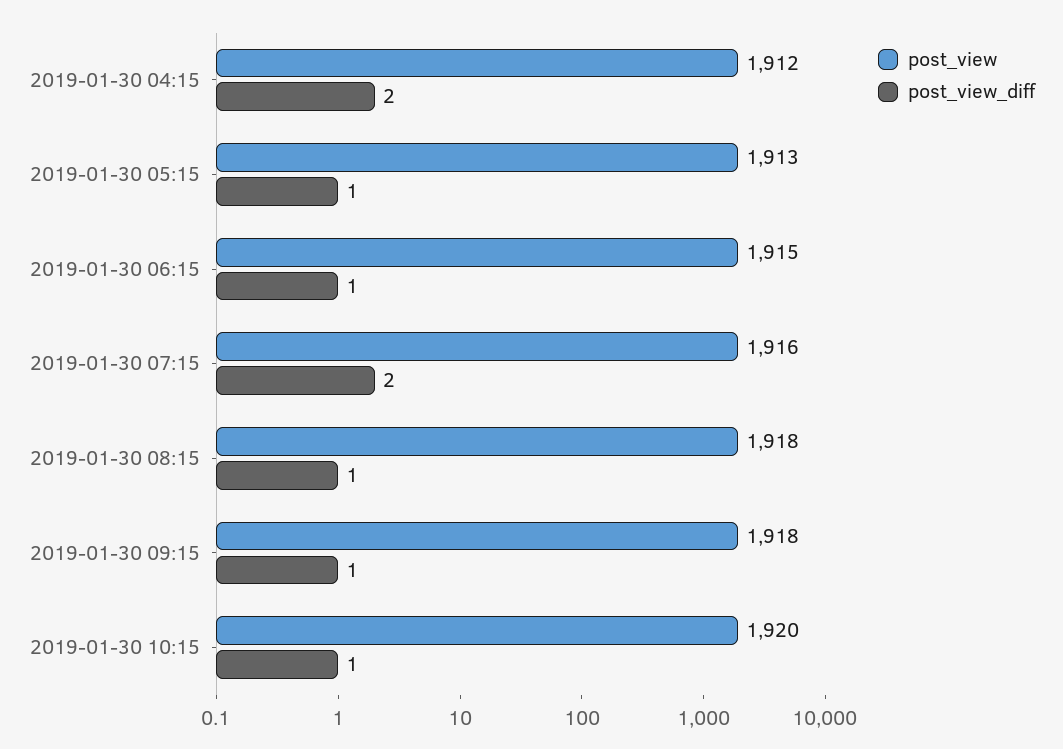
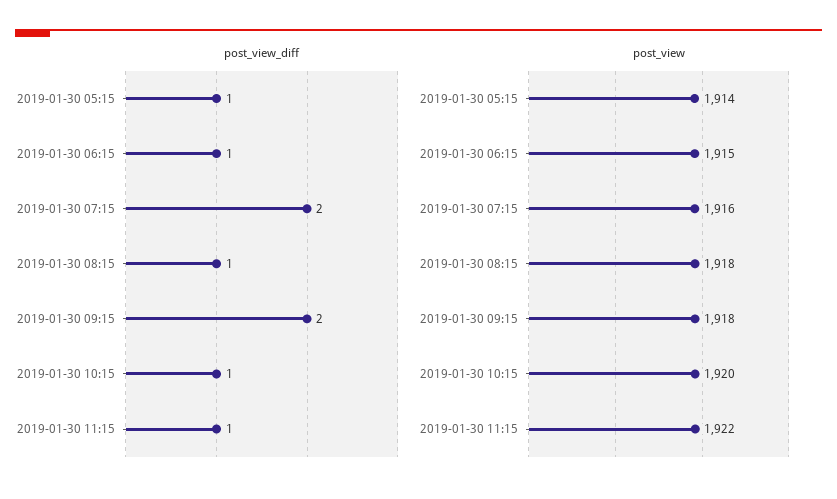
post_view, 2019-01-30 04:15: 1912 -> none
post_view_diff, 2019-01-30 04:15: 2 -> none
post_view, 2019-01-30 05:15: 1913 -> 1914
post_view_diff, 2019-01-30 09:15: 1 -> 2
post_view_diff, 2019-01-30 11:15: none -> 1
post_view, 2019-01-30 11:15: none -> 1922

